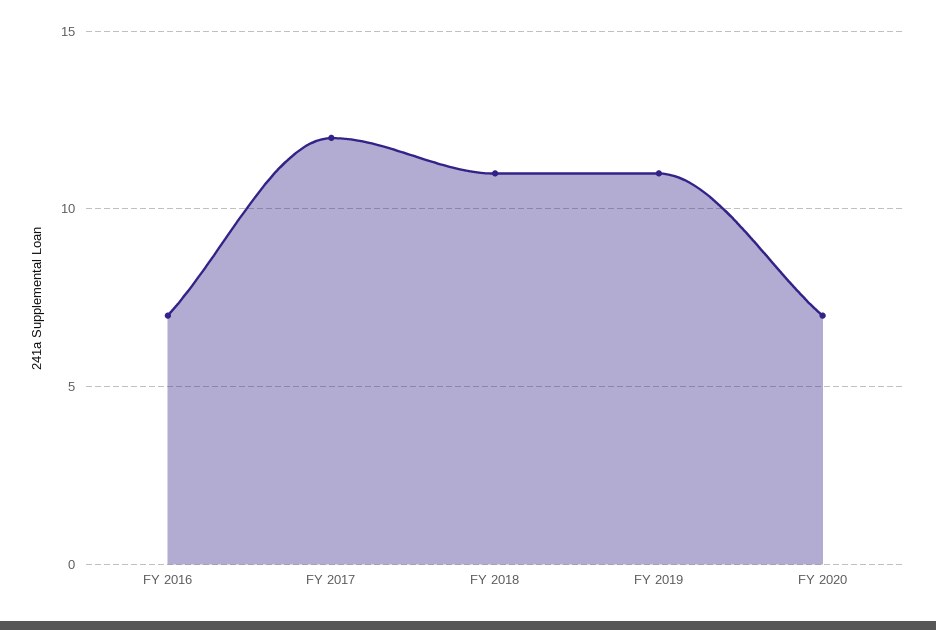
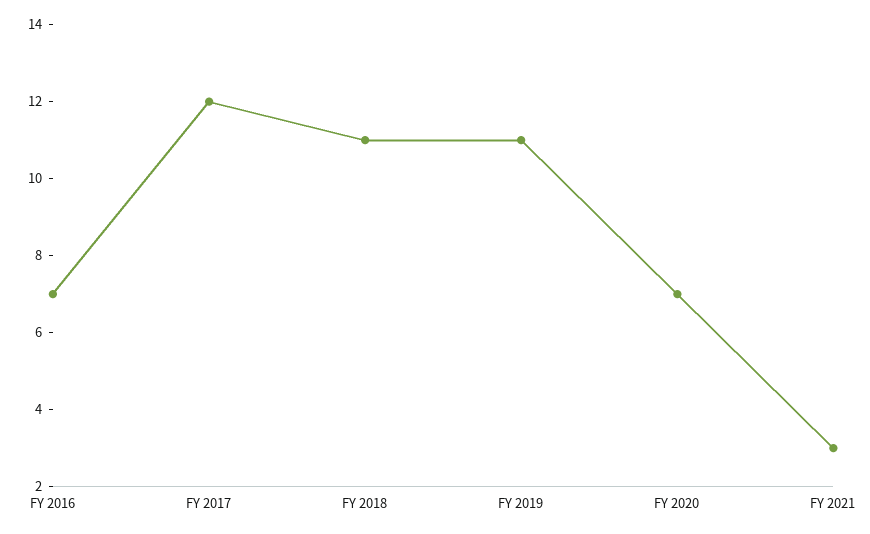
FY 2021: none -> 3

